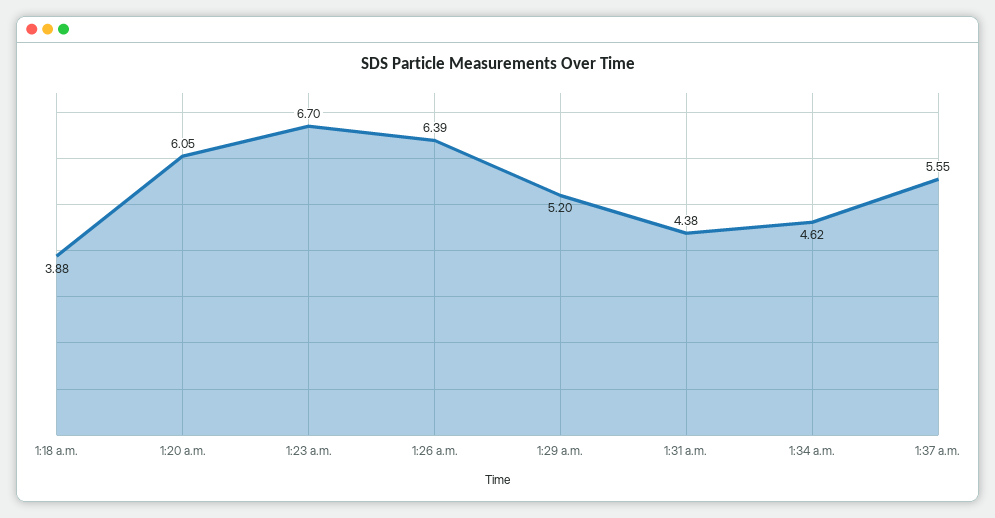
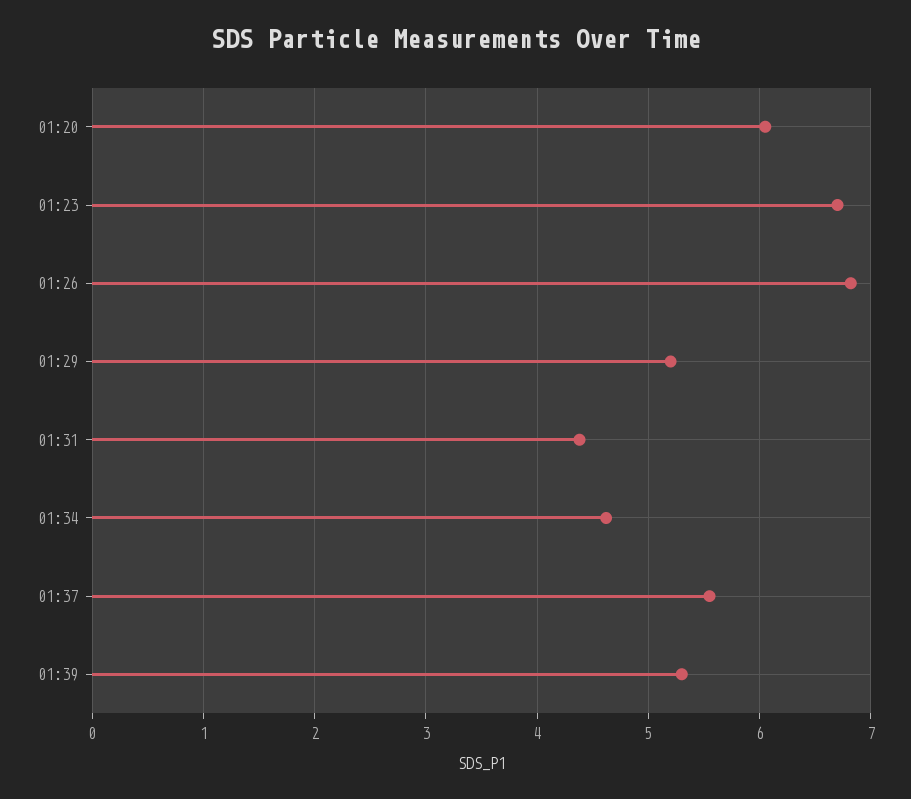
1:18 a.m.: 3.88 -> none
1:26 a.m.: 6.39 -> 6.8
01:39: none -> 5.3

